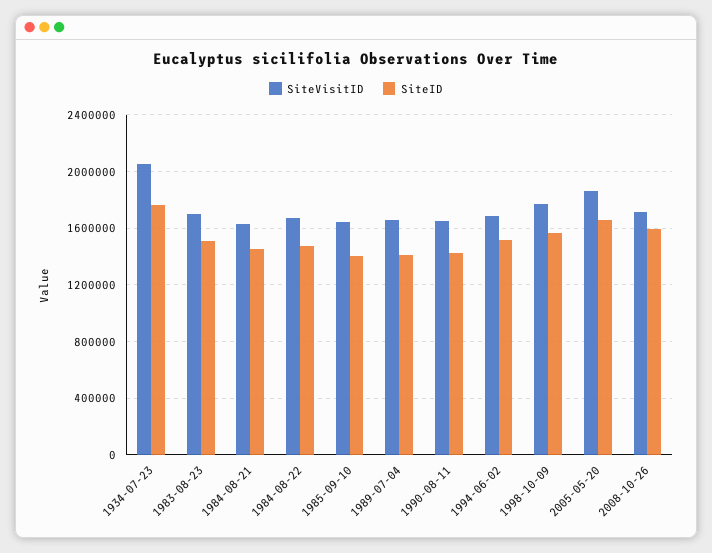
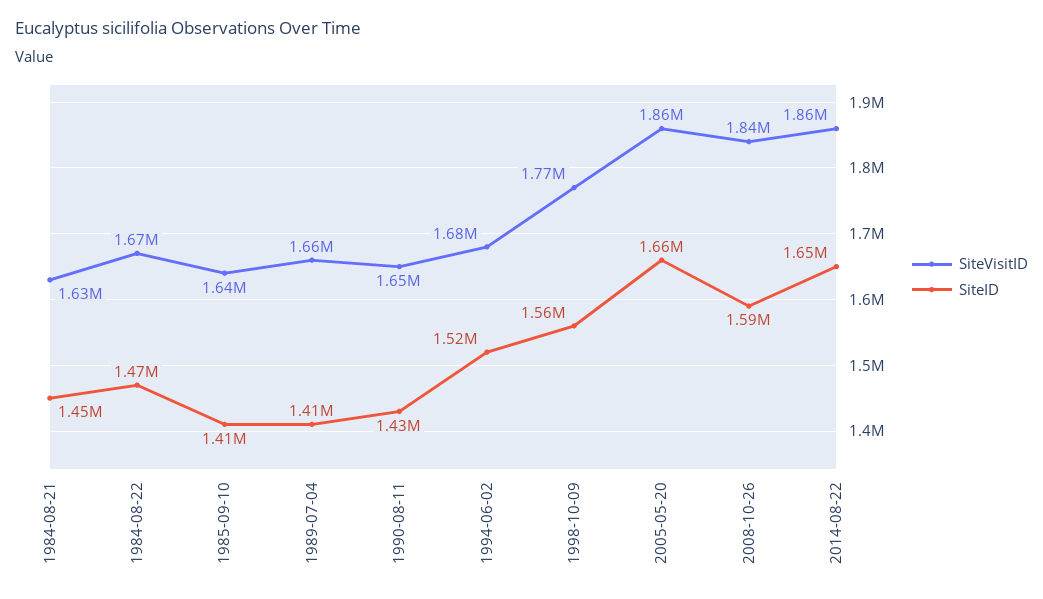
SiteVisitID, 1934-07-23: 2050000 -> none
SiteID, 1934-07-23: 1750000 -> none
SiteVisitID, 1983-08-23: 1700000 -> none
SiteID, 1983-08-23: 1500000 -> none
SiteVisitID, 2008-10-26: 1700000 -> 1840000
SiteVisitID, 2014-08-22: none -> 1860000
SiteID, 2014-08-22: none -> 1650000

